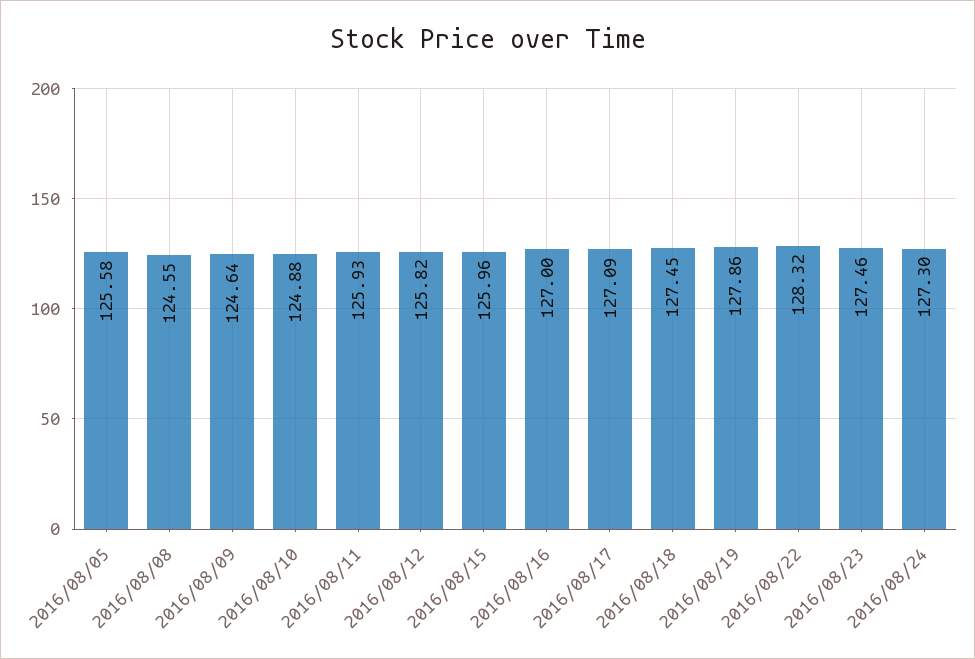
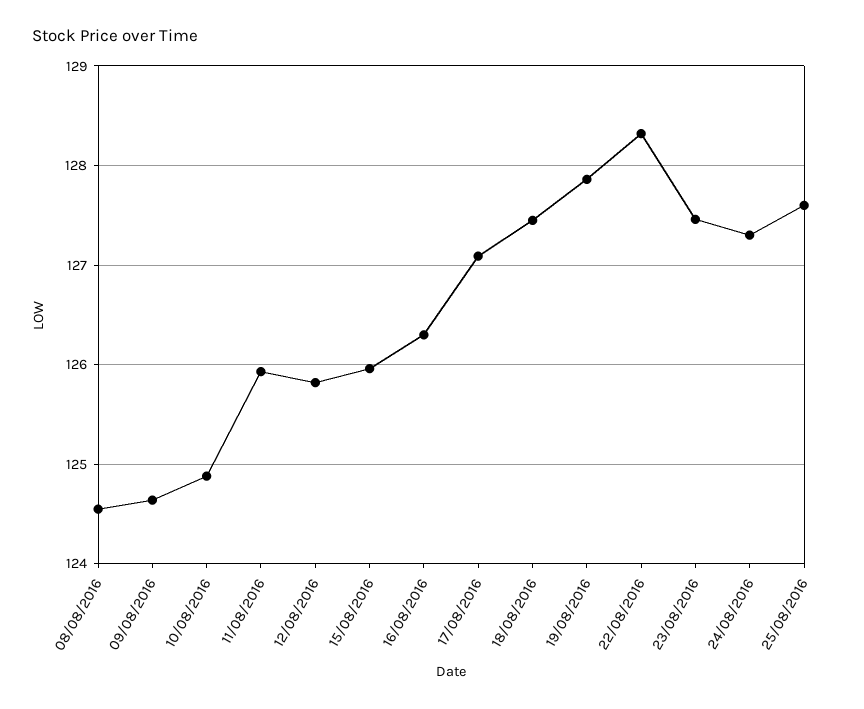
2016/08/05: 125.58 -> none
2016/08/16: 127 -> 126.3
25/08/2016: none -> 127.6

